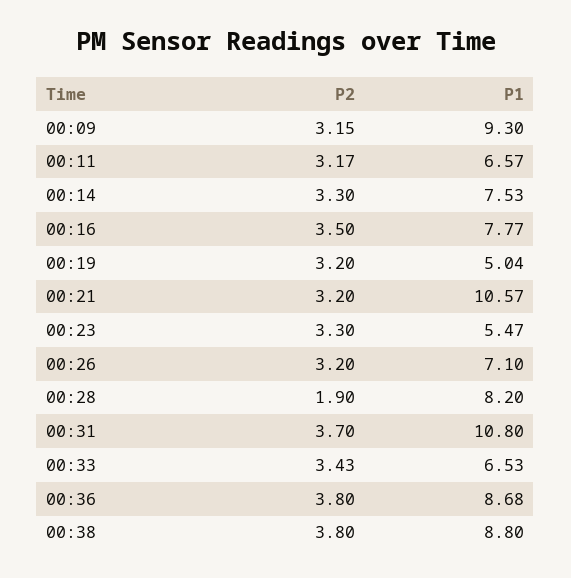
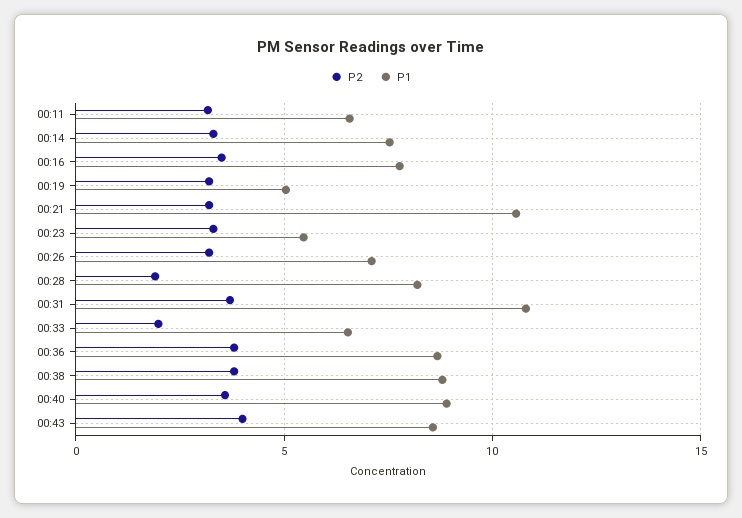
P2, 00:09: 3.15 -> none
P1, 00:09: 9.3 -> none
P2, 00:33: 3.43 -> 2
P2, 00:40: none -> 3.5
P1, 00:40: none -> 9
P2, 00:43: none -> 4
P1, 00:43: none -> 8.5

